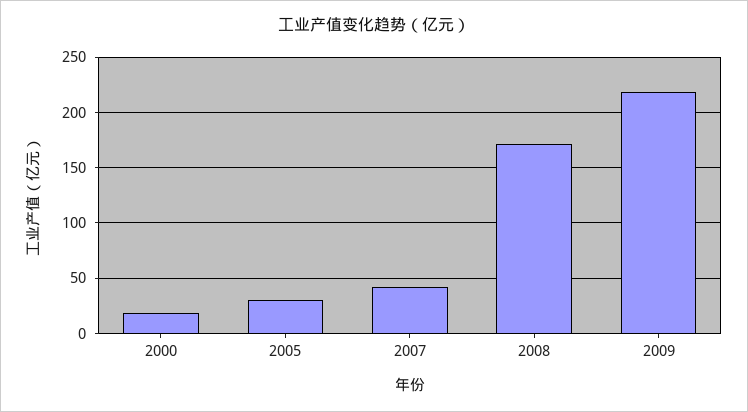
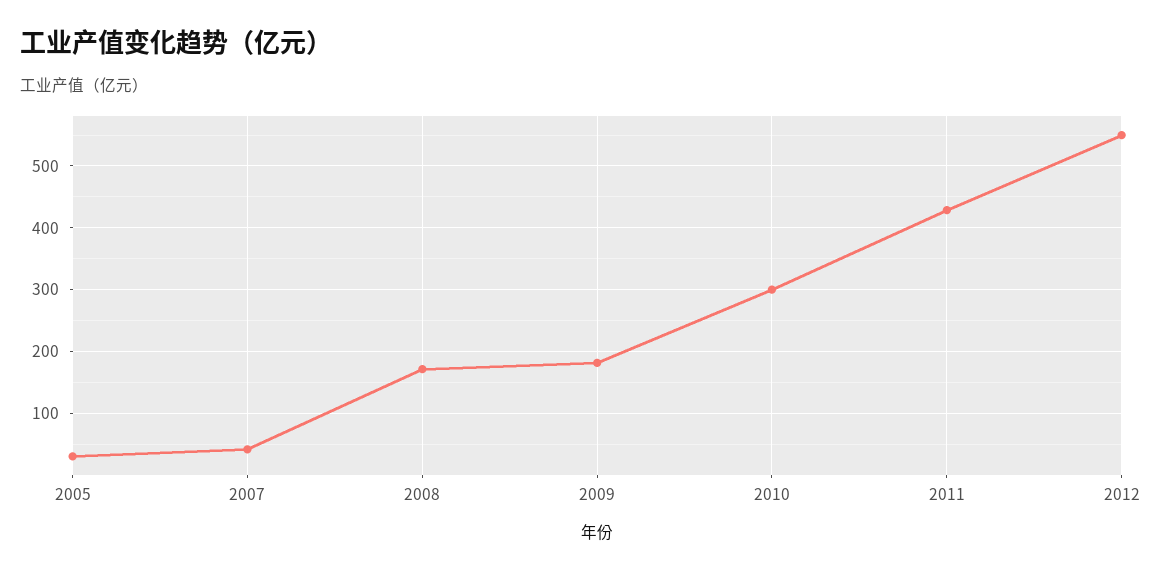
2000: 20 -> none
2009: 220 -> 180
2010: none -> 300
2011: none -> 430
2012: none -> 550

